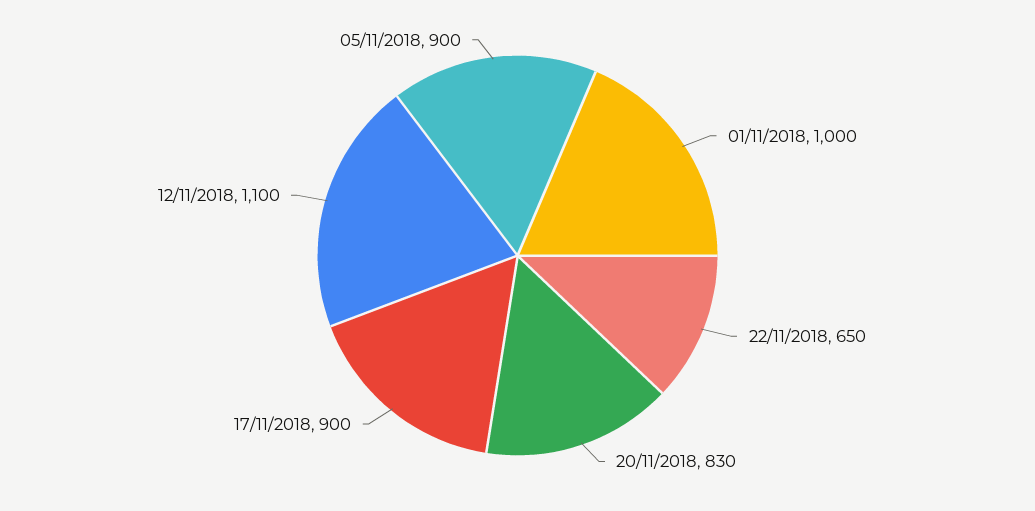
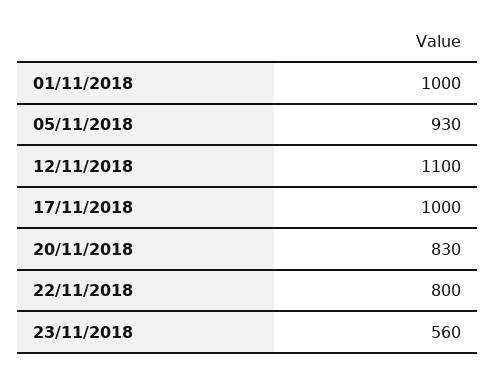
22/11/2018: 650 -> 800
17/11/2018: 900 -> 1000
05/11/2018: 900 -> 930
23/11/2018: none -> 560

